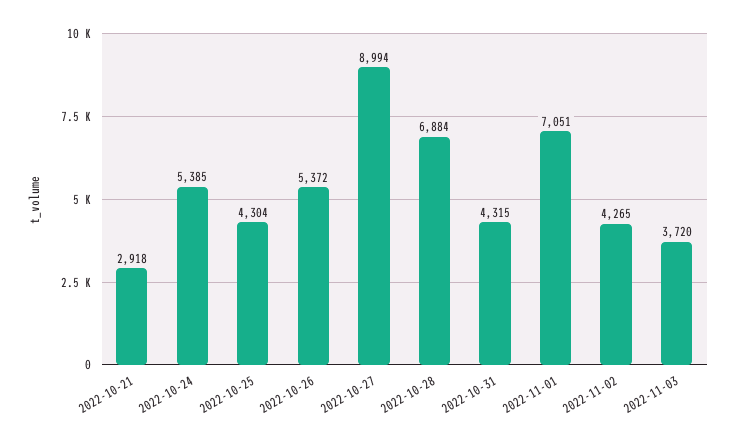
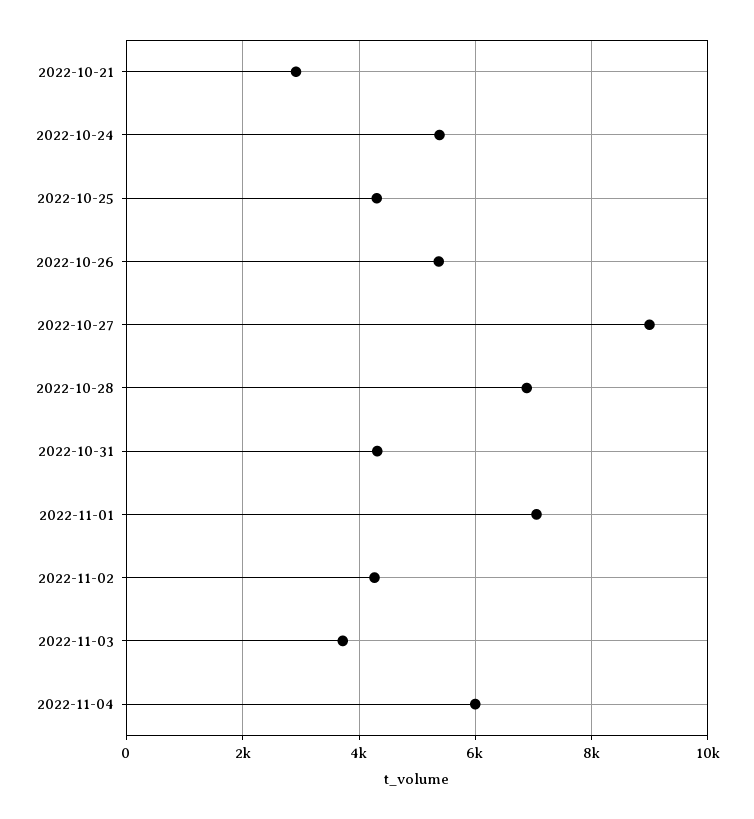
2022-11-04: none -> 6000

